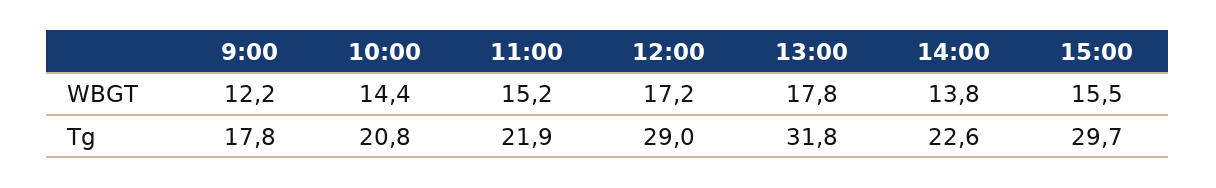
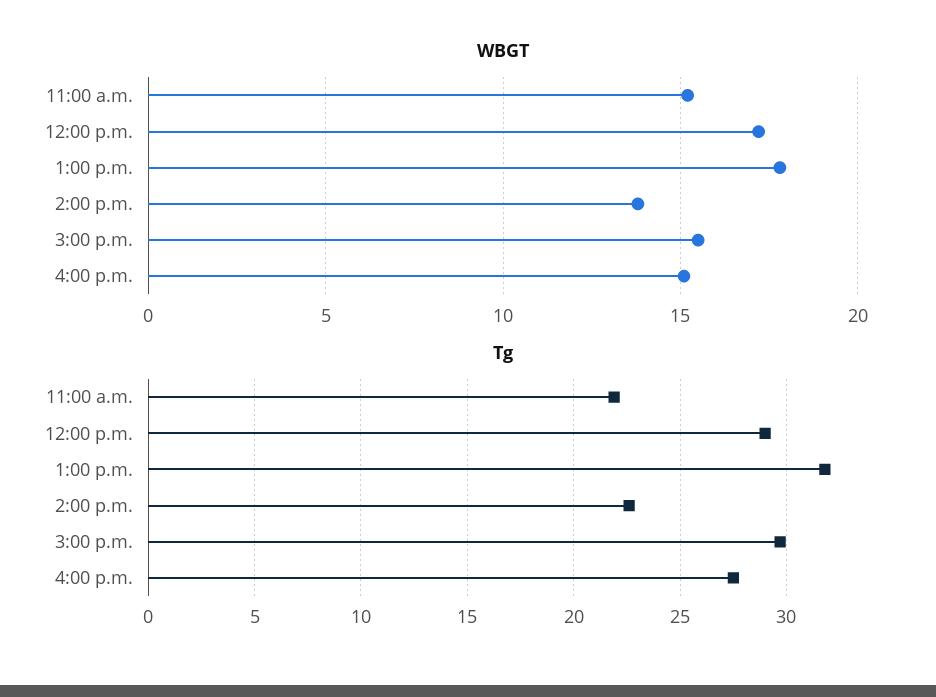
WBGT, 9:00: 12.2 -> none
WBGT, 10:00: 14.4 -> none
Tg, 9:00: 17.8 -> none
Tg, 10:00: 20.8 -> none
WBGT, 4:00 p.m.: none -> 15
Tg, 4:00 p.m.: none -> 27.5

